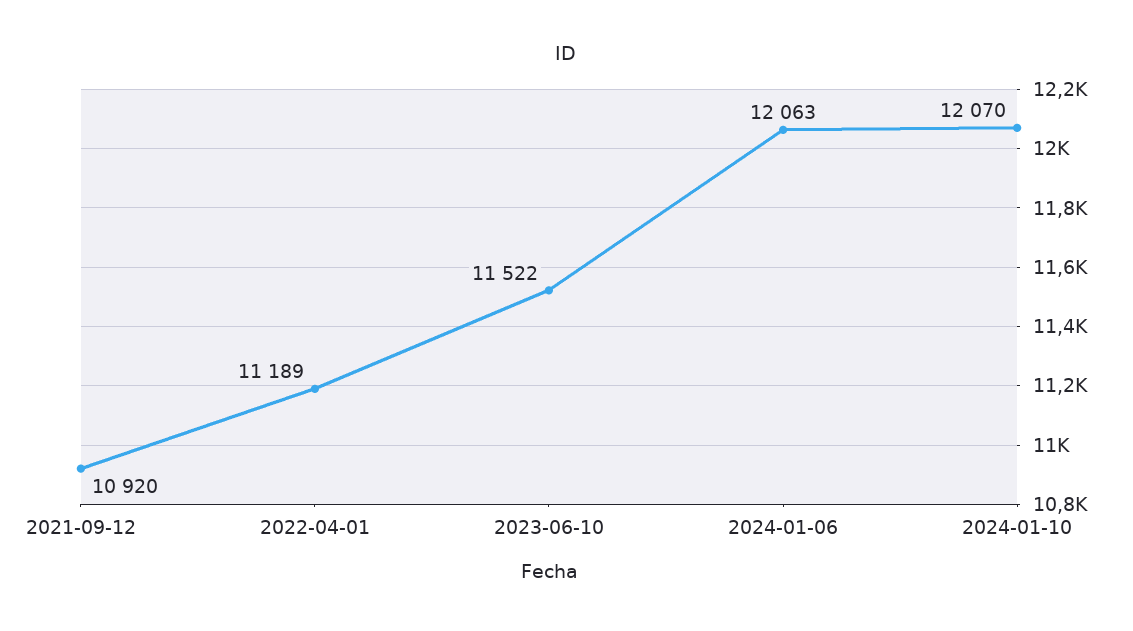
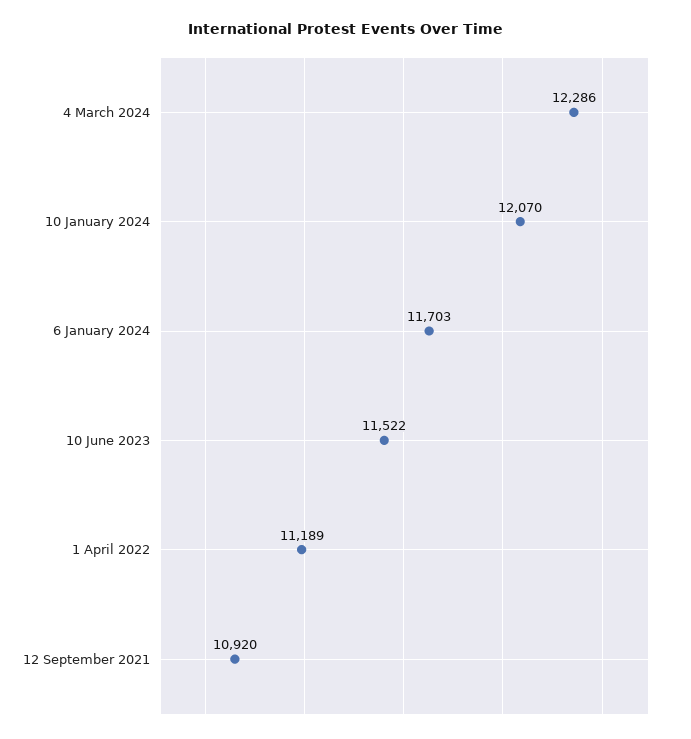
2024-01-06: 12063 -> 11703
4 March 2024: none -> 12286

